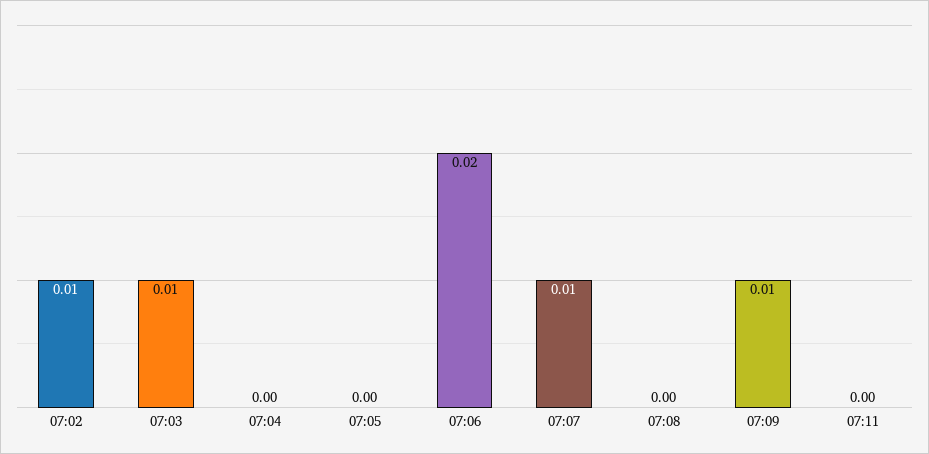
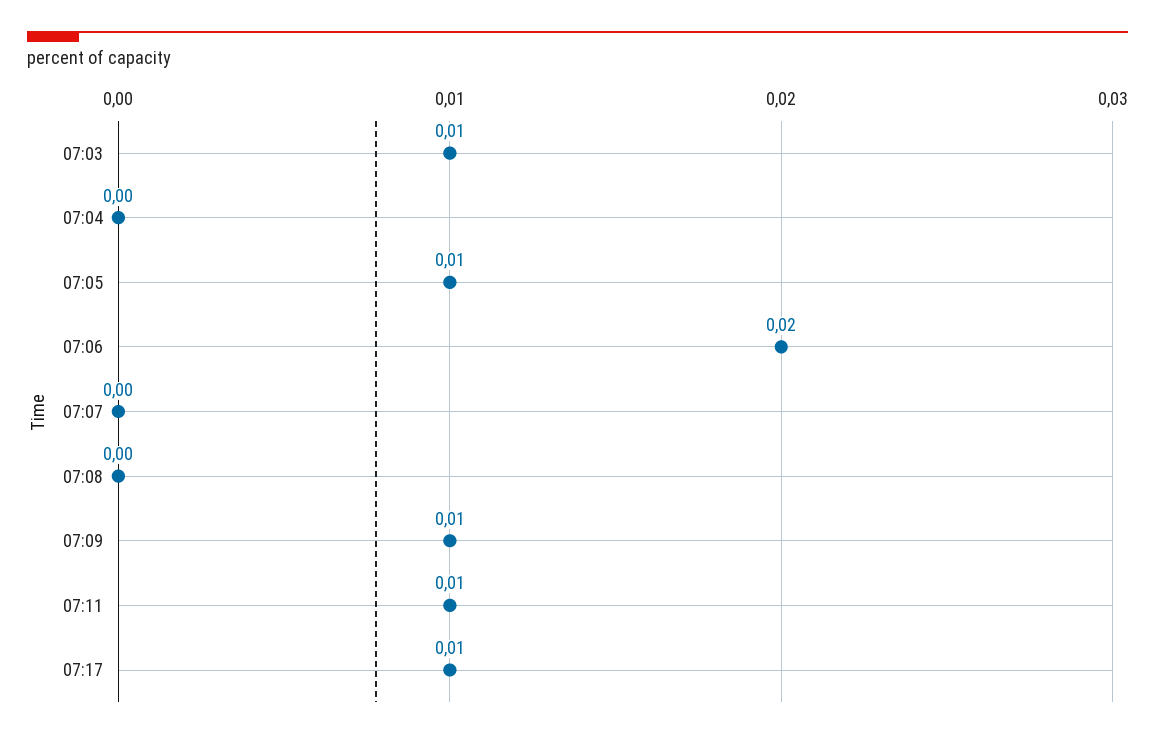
07:02: 0.01 -> none
07:05: 0 -> 0.01
07:07: 0.01 -> 0
07:11: 0 -> 0.01
07:17: none -> 0.01

